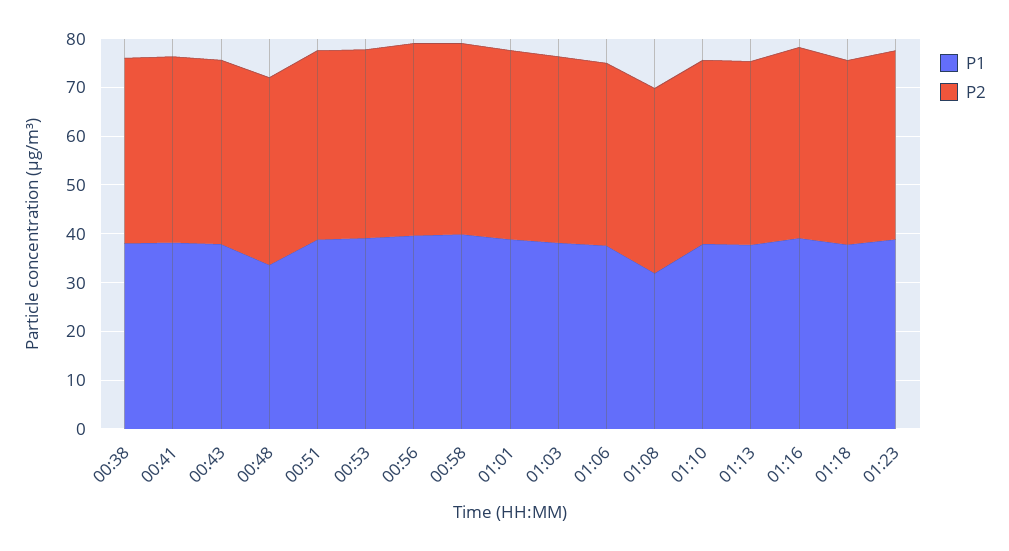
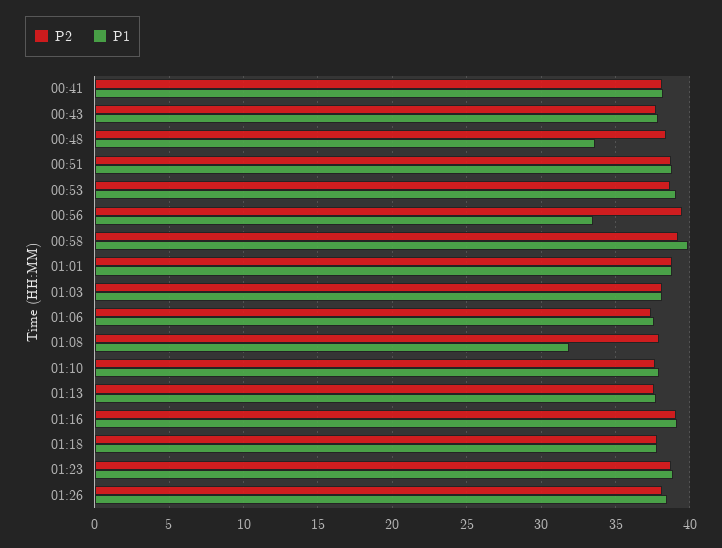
P1, 00:38: 38 -> none
P2, 00:38: 38 -> none
P1, 00:56: 40 -> 33.5
P2, 01:26: none -> 38
P1, 01:26: none -> 38.5

